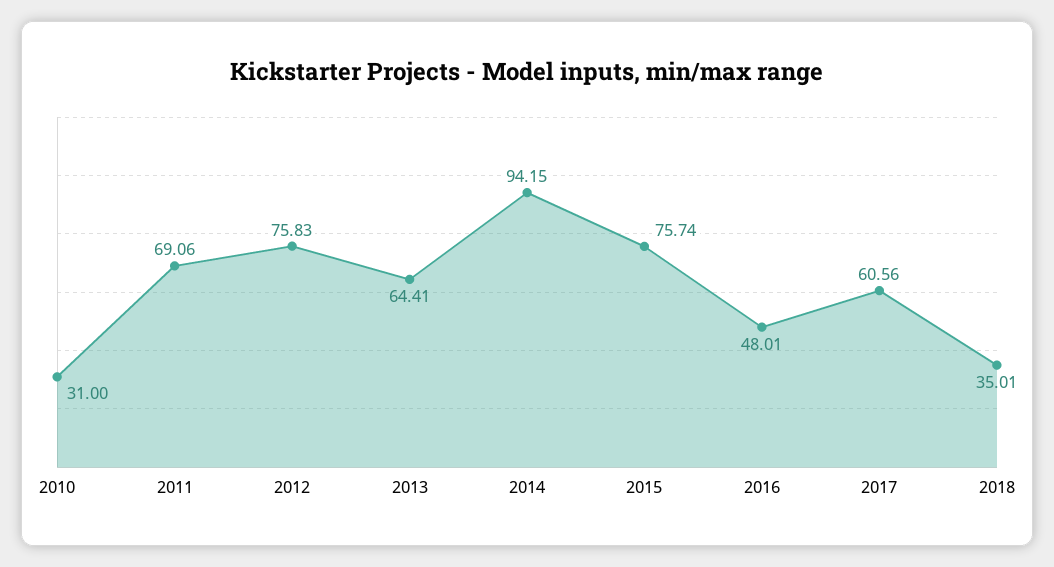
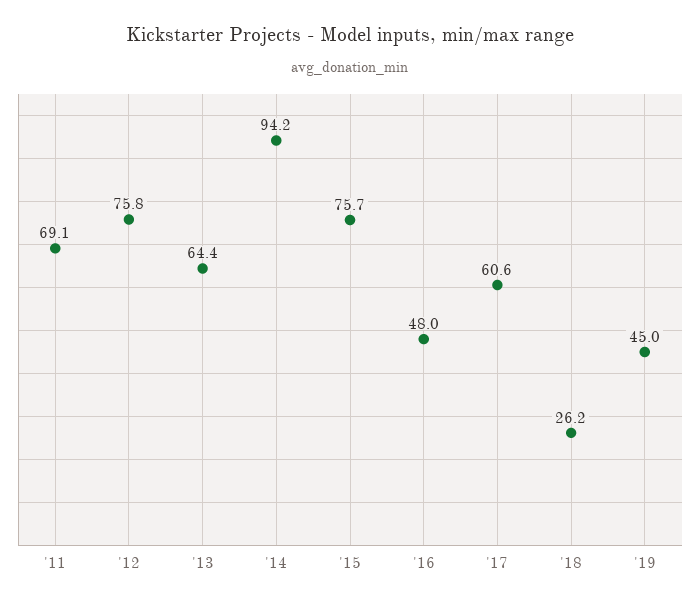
2010: 31 -> none
2018: 35.01 -> 26.2
'19: none -> 45

